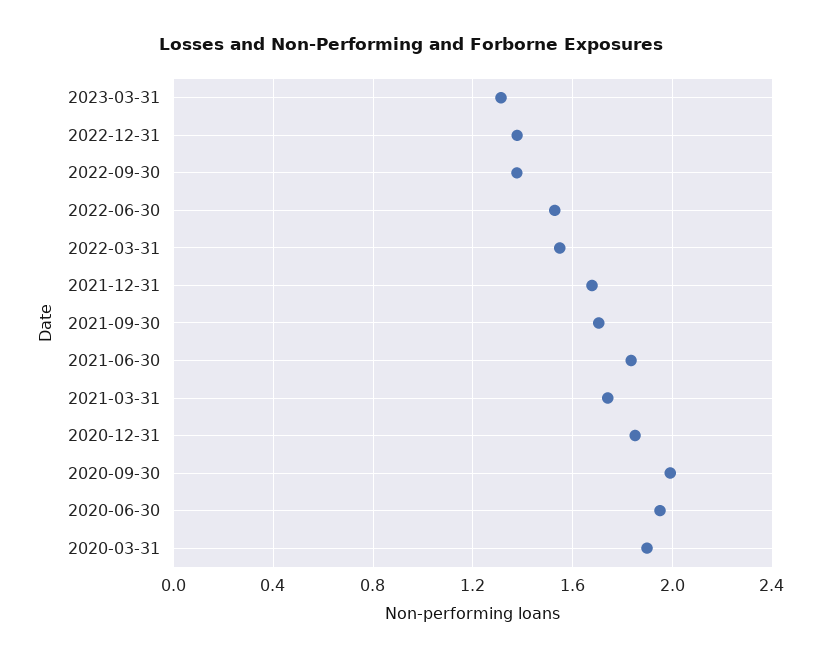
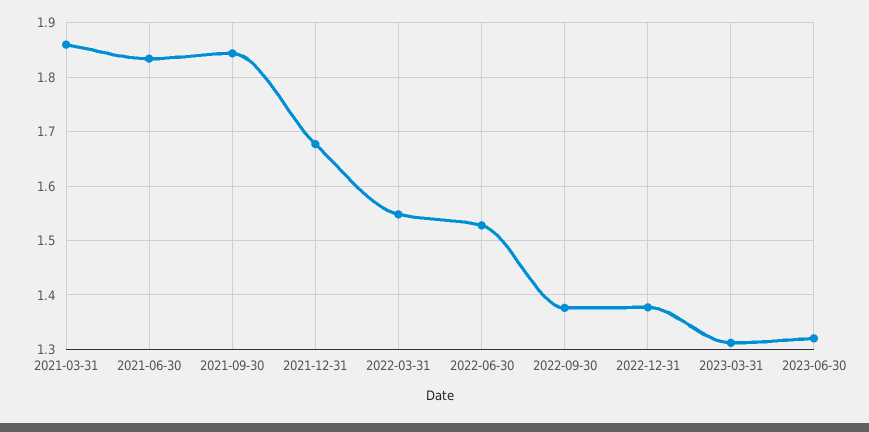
2021-09-30: 1.7 -> 1.84
2021-03-31: 1.75 -> 1.86
2020-12-31: 1.85 -> none
2020-09-30: 2 -> none
2020-06-30: 1.95 -> none
2020-03-31: 1.9 -> none
2023-06-30: none -> 1.32

